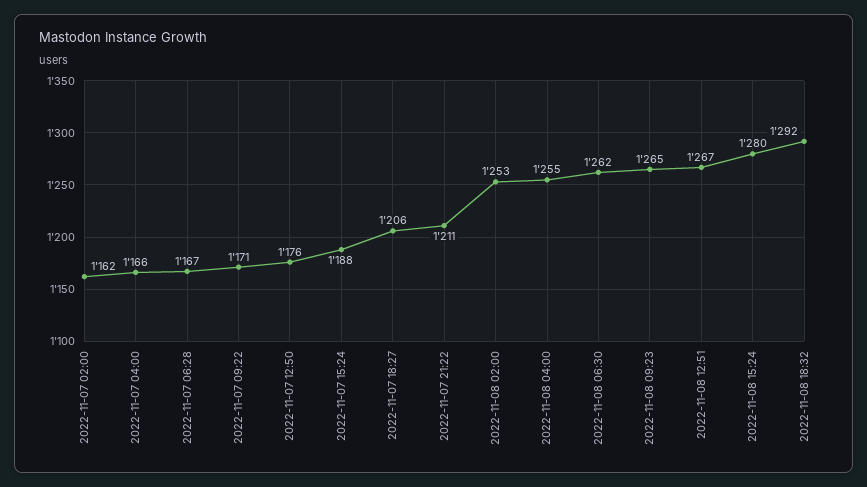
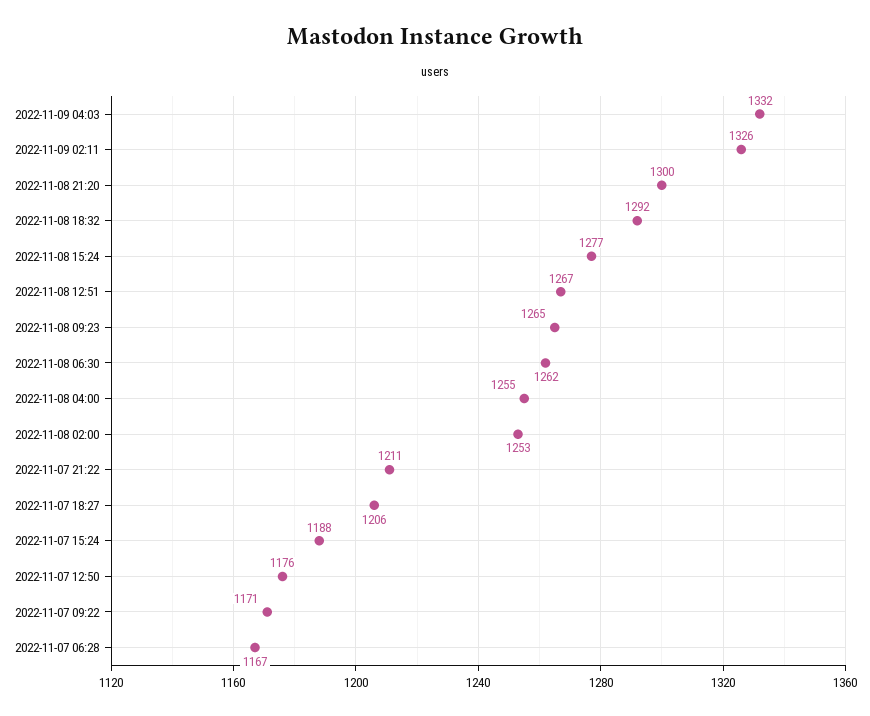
2022-11-07 02:00: 1162 -> none
2022-11-07 04:00: 1166 -> none
2022-11-08 15:24: 1280 -> 1277
2022-11-09 04:03: none -> 1332
2022-11-09 02:11: none -> 1326
2022-11-08 21:20: none -> 1300

